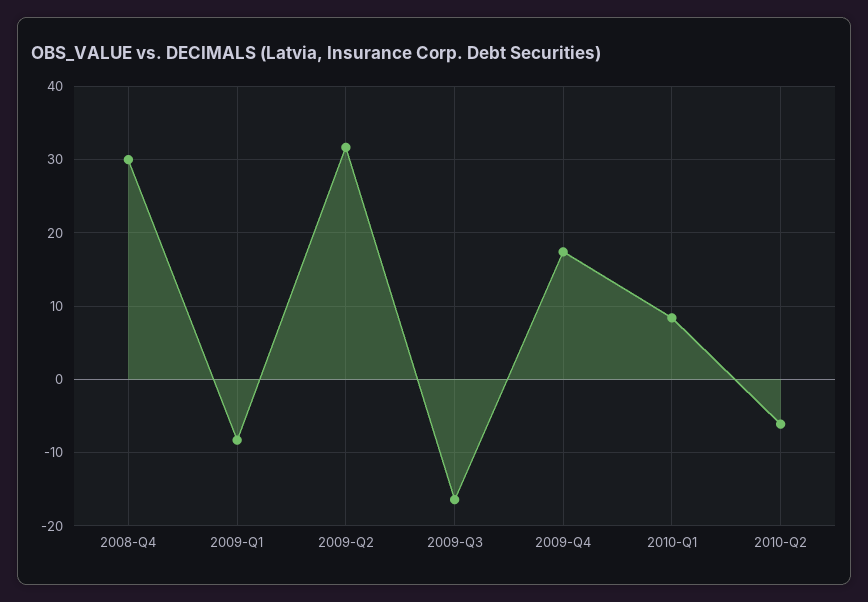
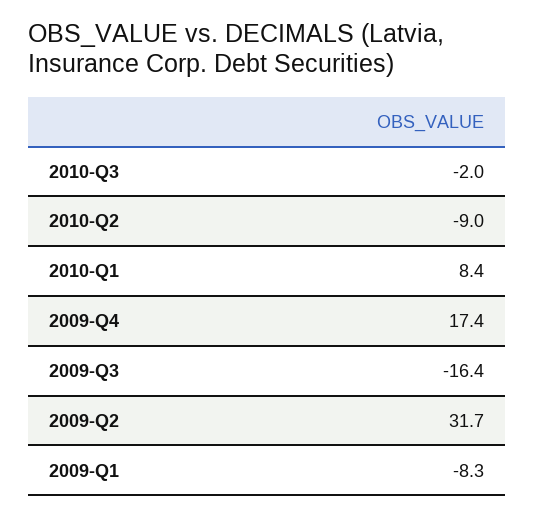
2008-Q4: 30 -> none
2010-Q2: -6 -> -9
2010-Q3: none -> -2

